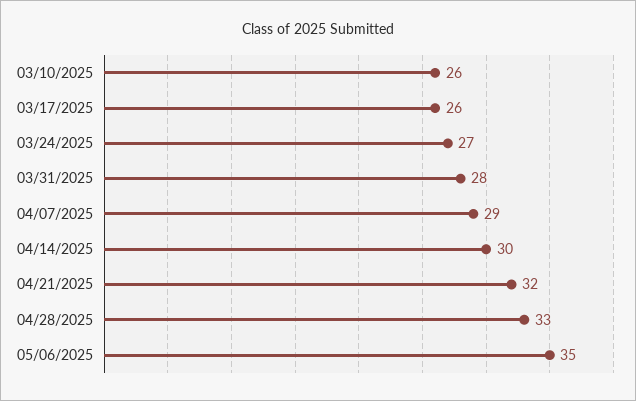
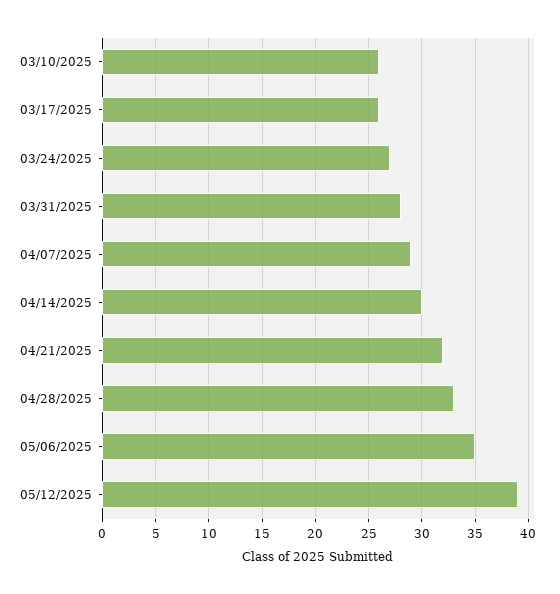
05/12/2025: none -> 39

